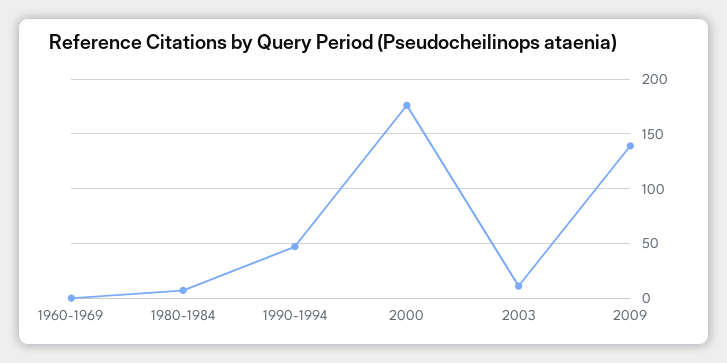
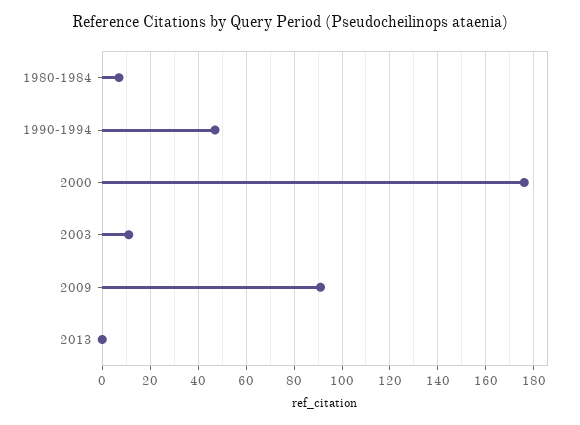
1960-1969: 0 -> none
2009: 140 -> 90
2013: none -> 0

